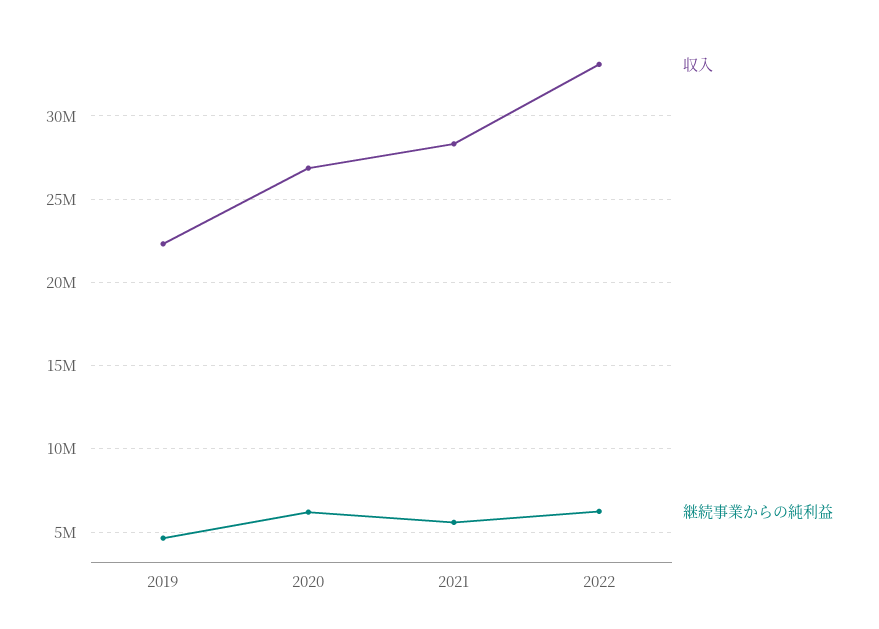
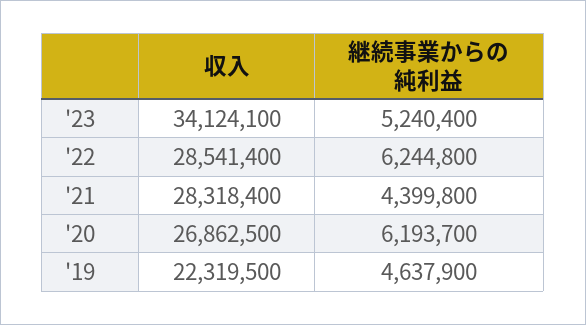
継続事業からの純利益, 2021: 5500000 -> 4399800
収入, 2022: 33000000 -> 28541400
収入, '23: none -> 34124100
継続事業からの純利益, '23: none -> 5240400

